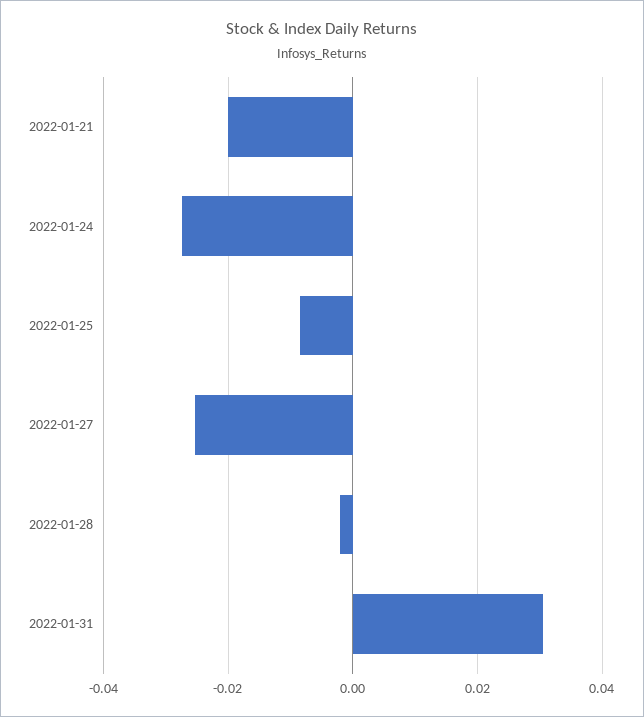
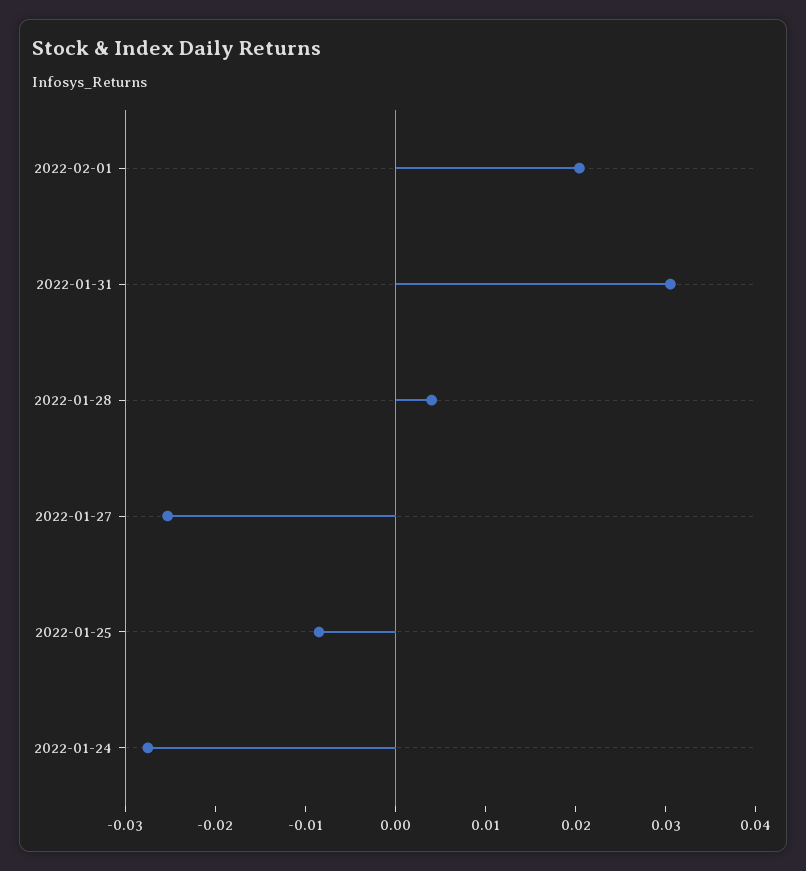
2022-01-21: -0.02 -> none
2022-01-28: -0.002 -> 0.004
2022-02-01: none -> 0.02

